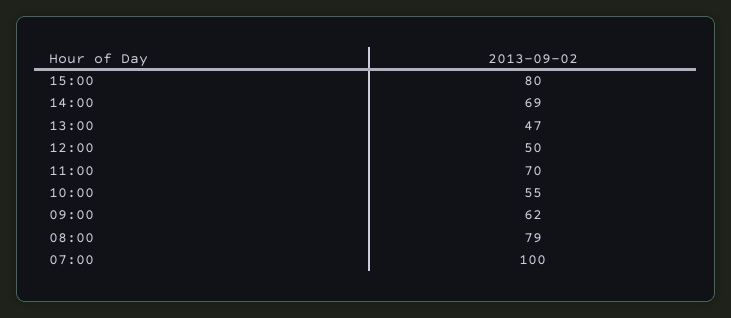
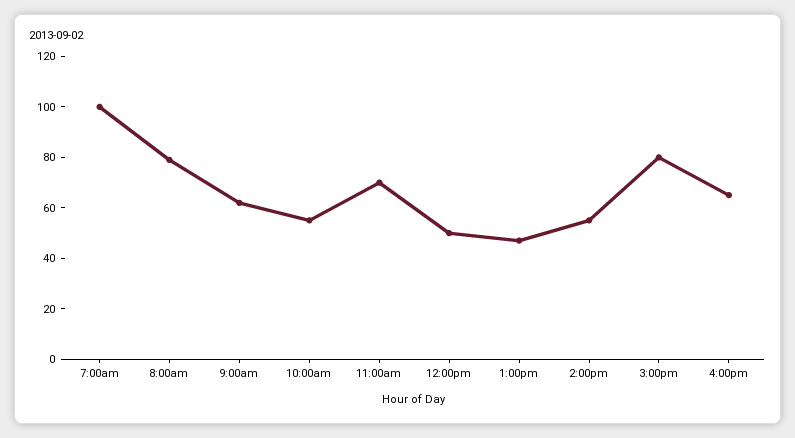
14:00: 69 -> 55
4:00pm: none -> 65

